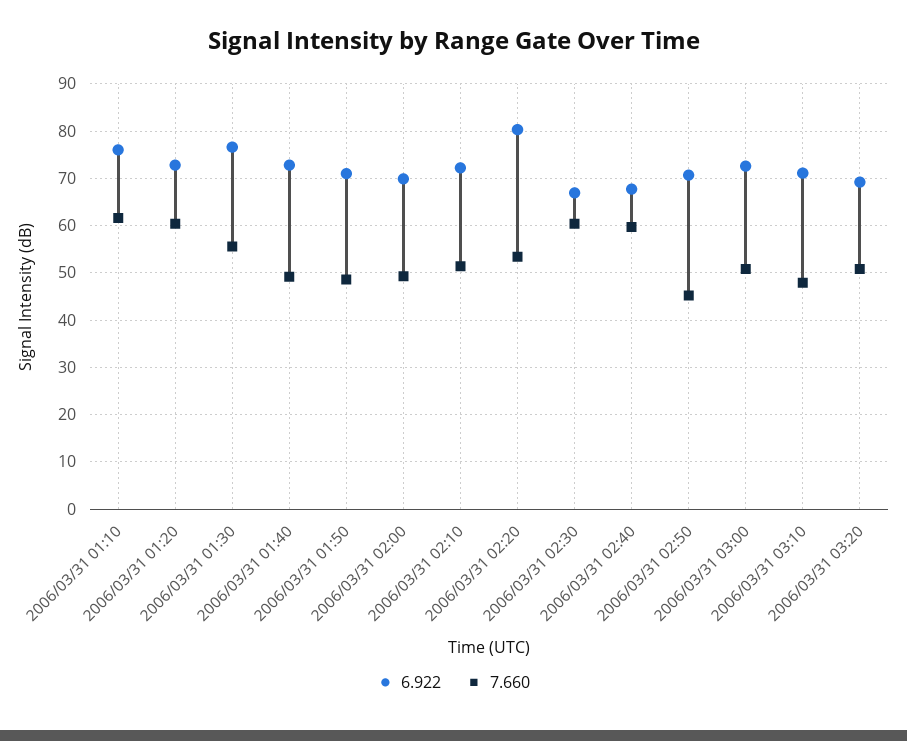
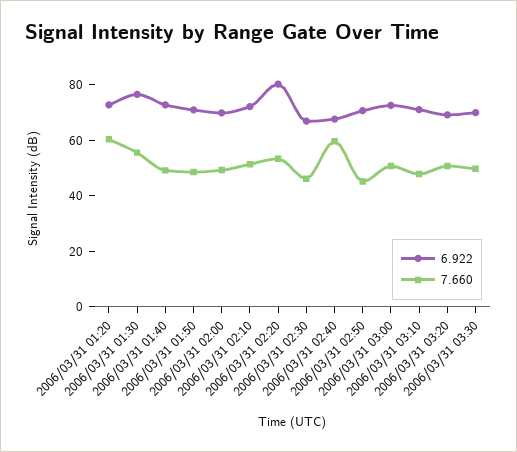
6.922, 2006/03/31 01:10: 76 -> none
7.660, 2006/03/31 01:10: 62 -> none
7.660, 2006/03/31 02:30: 60 -> 45
6.922, 2006/03/31 03:30: none -> 70
7.660, 2006/03/31 03:30: none -> 50

